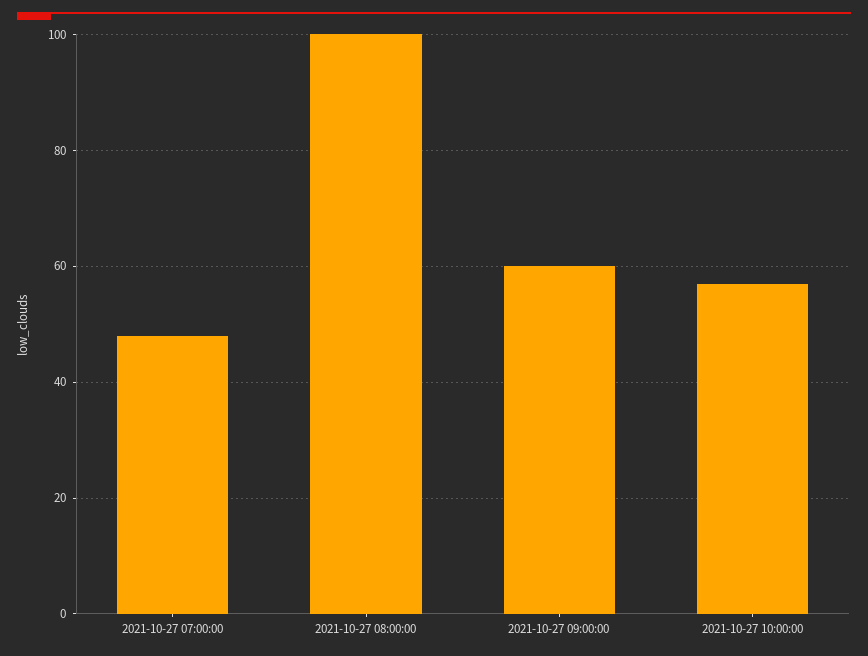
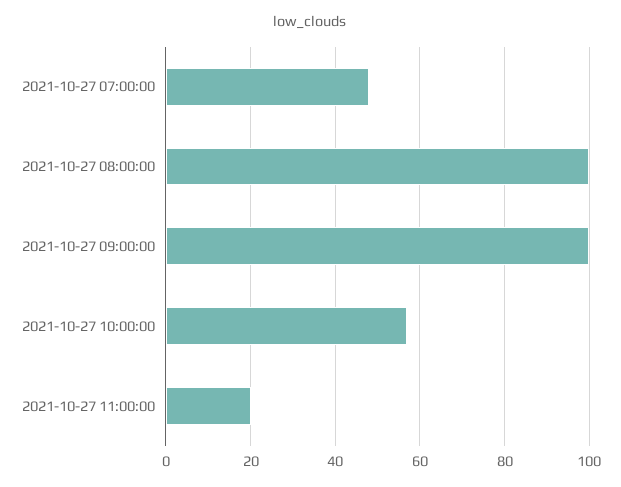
2021-10-27 09:00:00: 60 -> 100
2021-10-27 11:00:00: none -> 20

